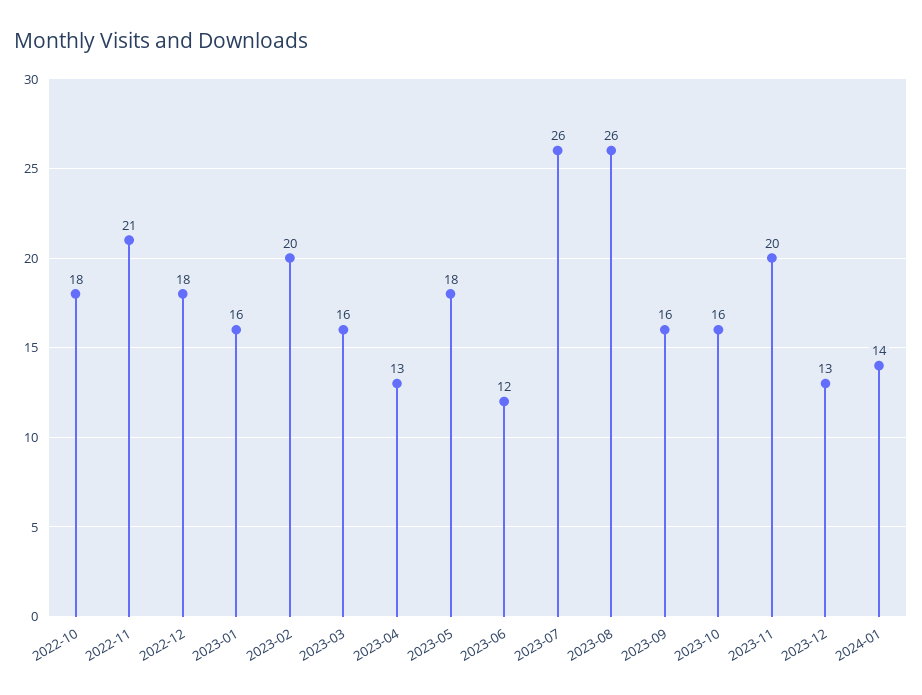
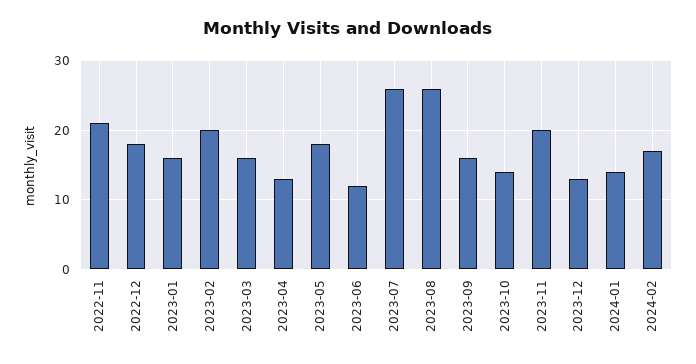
2022-10: 18 -> none
2023-10: 16 -> 14
2024-02: none -> 17

